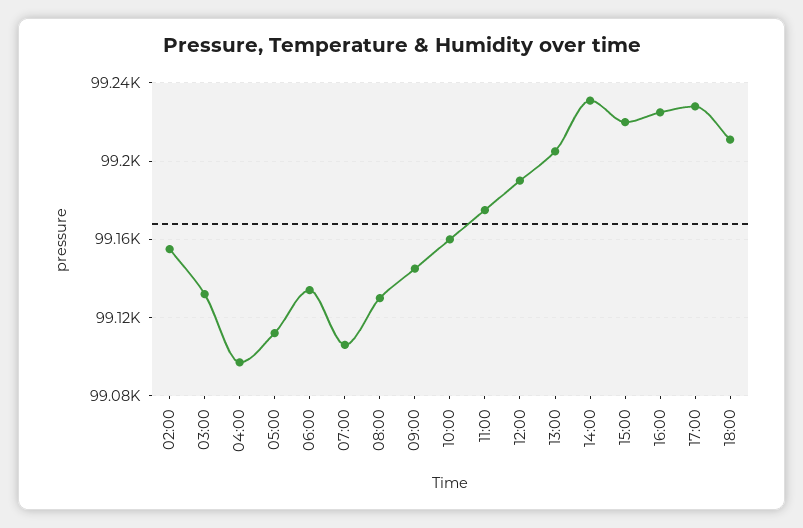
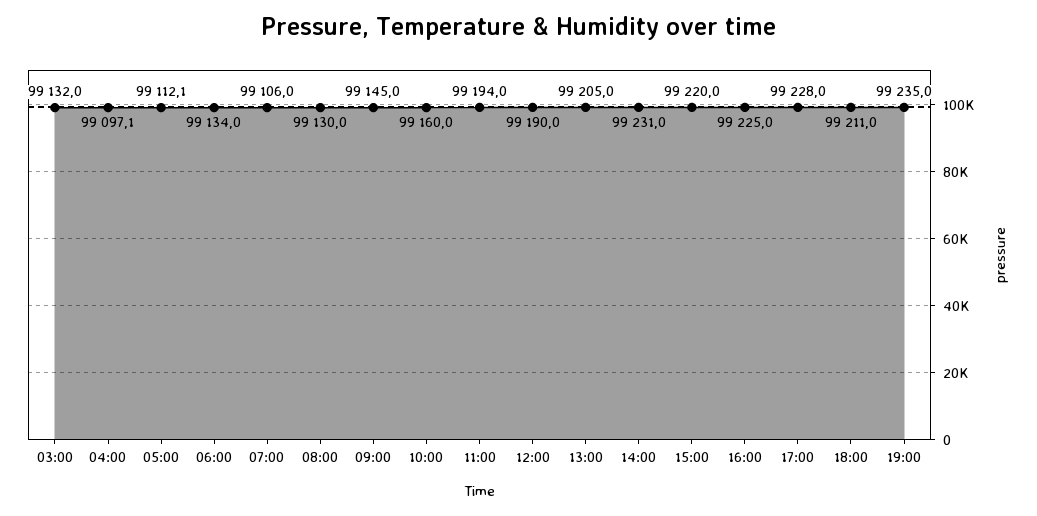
02:00: 99155 -> none
11:00: 99175 -> 99194
19:00: none -> 99235

